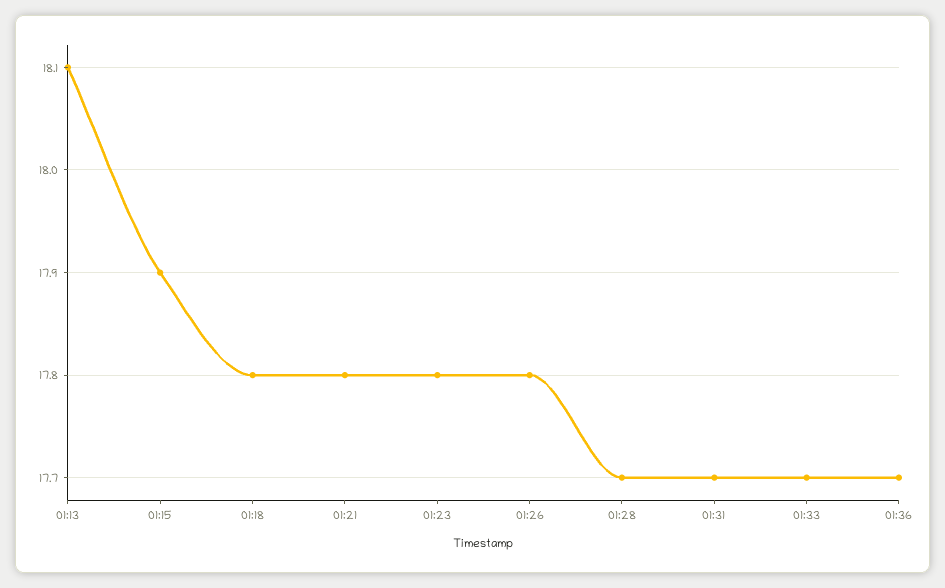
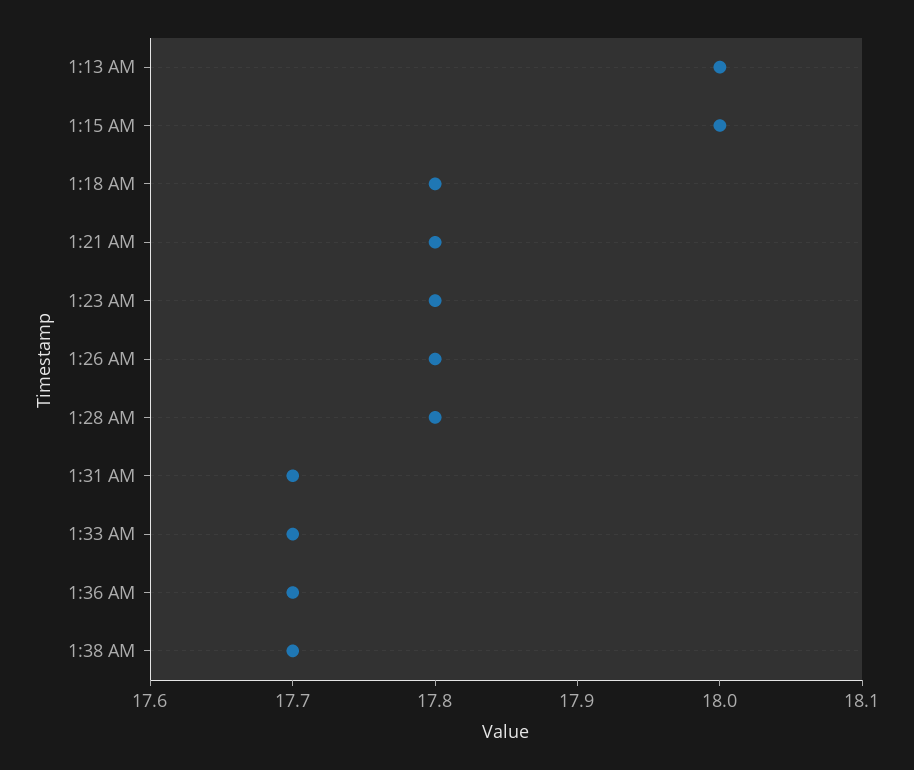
01:13: 18.1 -> 18
01:15: 17.9 -> 18
01:28: 17.7 -> 17.8
1:38 AM: none -> 17.7

